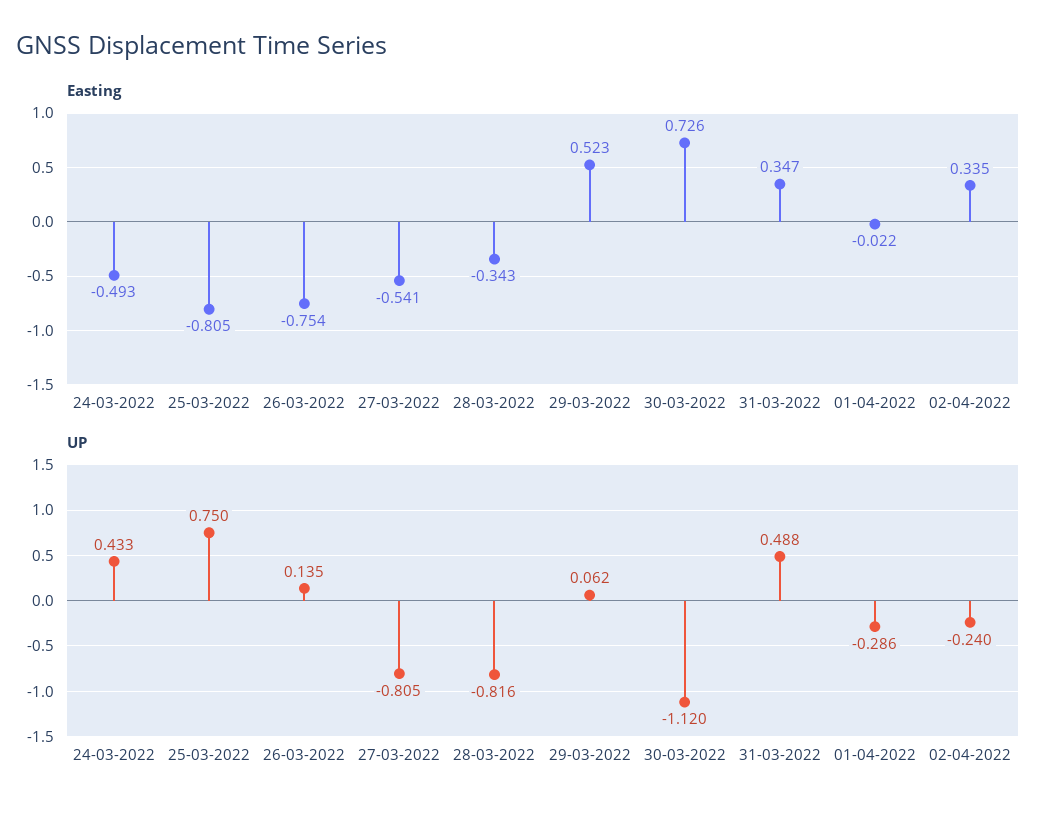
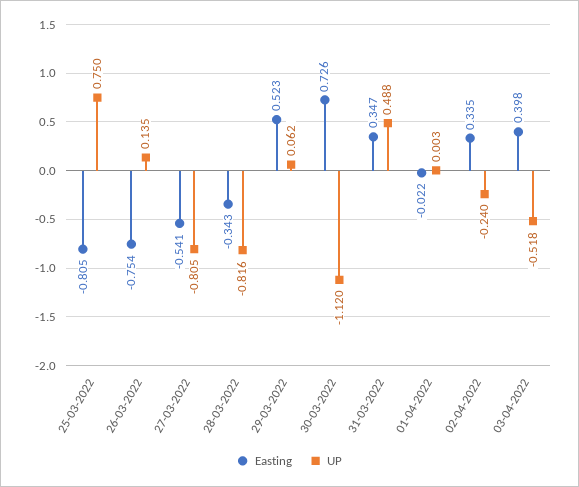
Easting, 24-03-2022: -0.493 -> none
UP, 24-03-2022: 0.433 -> none
UP, 01-04-2022: -0.286 -> 0.003
Easting, 03-04-2022: none -> 0.398
UP, 03-04-2022: none -> -0.518

